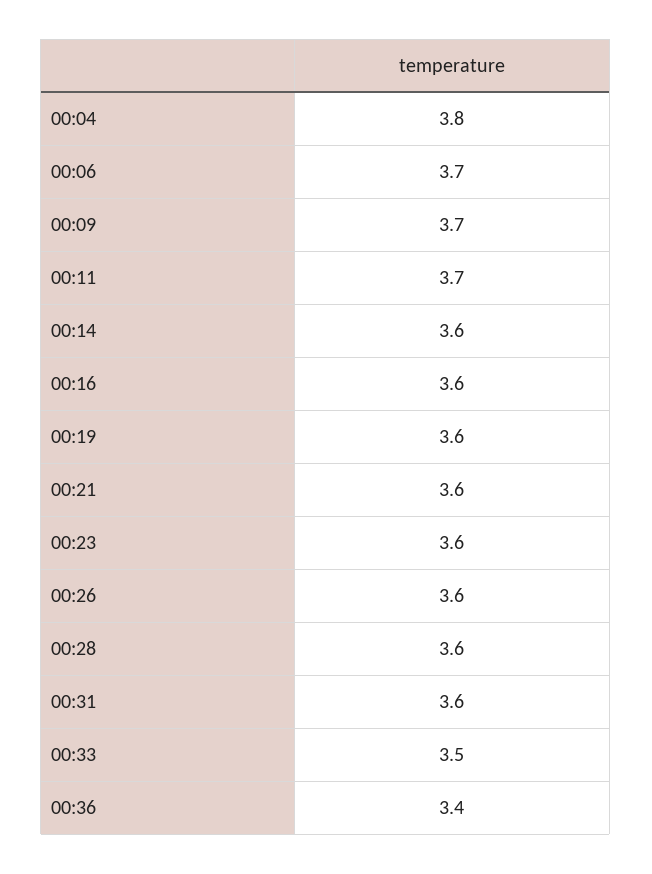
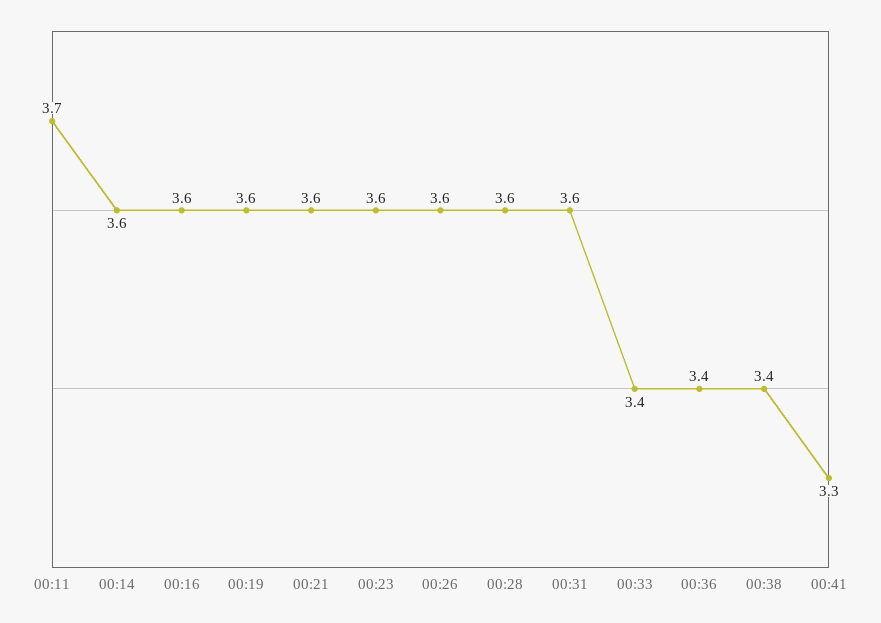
00:04: 3.8 -> none
00:06: 3.7 -> none
00:09: 3.7 -> none
00:33: 3.5 -> 3.4
00:38: none -> 3.4
00:41: none -> 3.3

